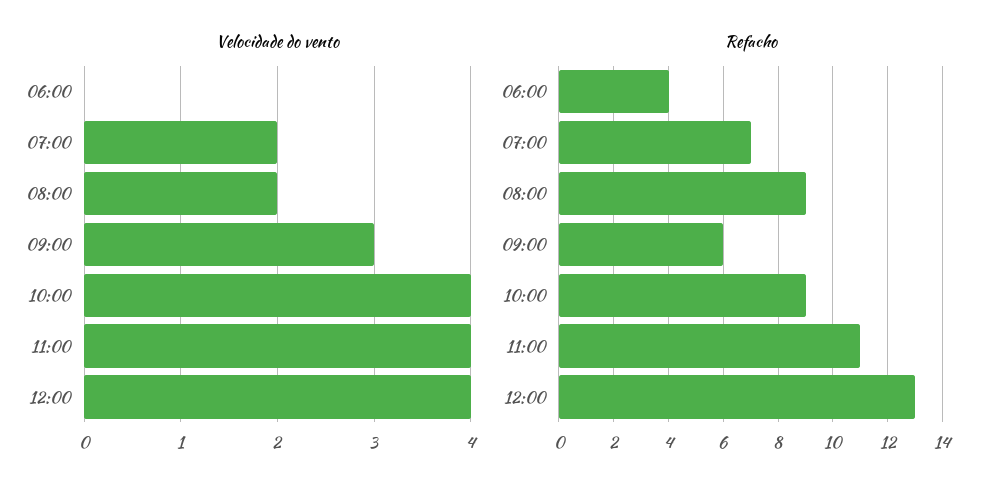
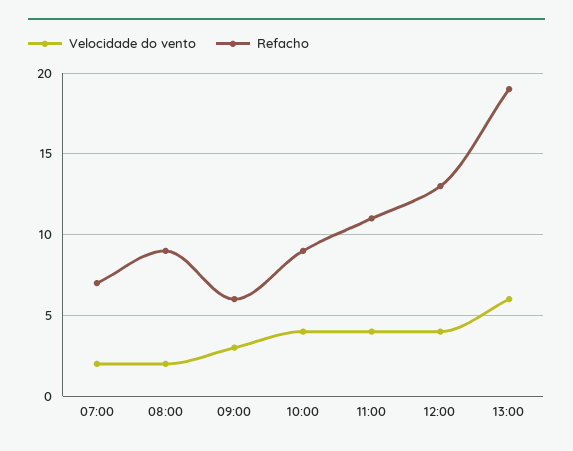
Velocidade do vento, 06:00: 0 -> none
Refacho, 06:00: 4 -> none
Velocidade do vento, 13:00: none -> 6
Refacho, 13:00: none -> 19

